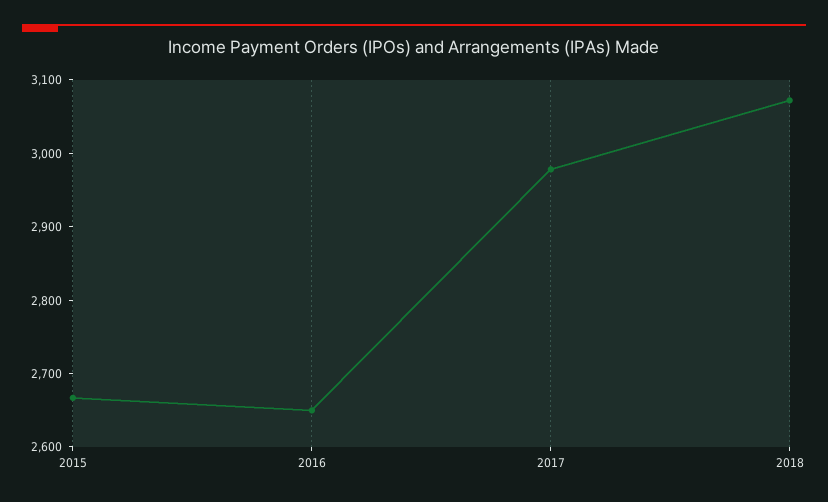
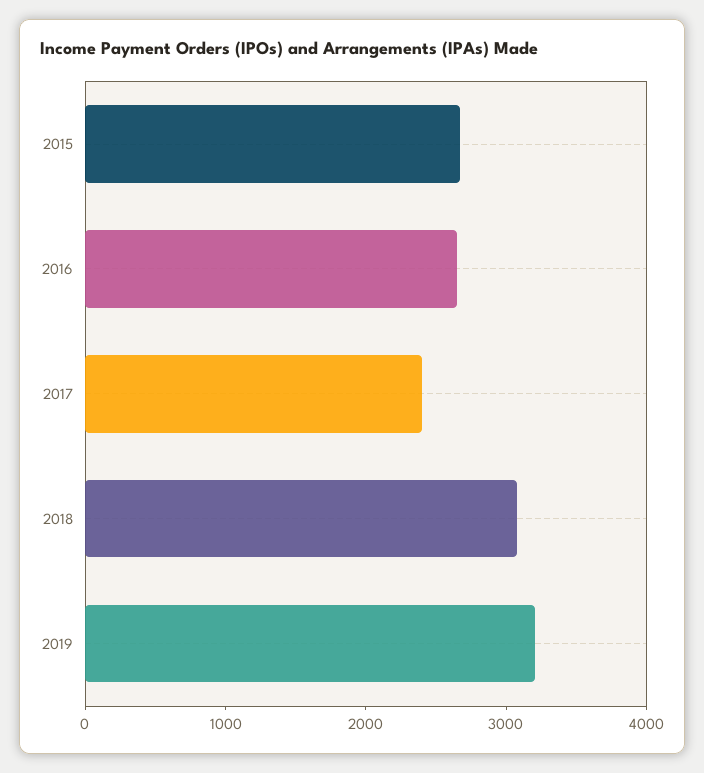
2017: 2980 -> 2400
2019: none -> 3200

